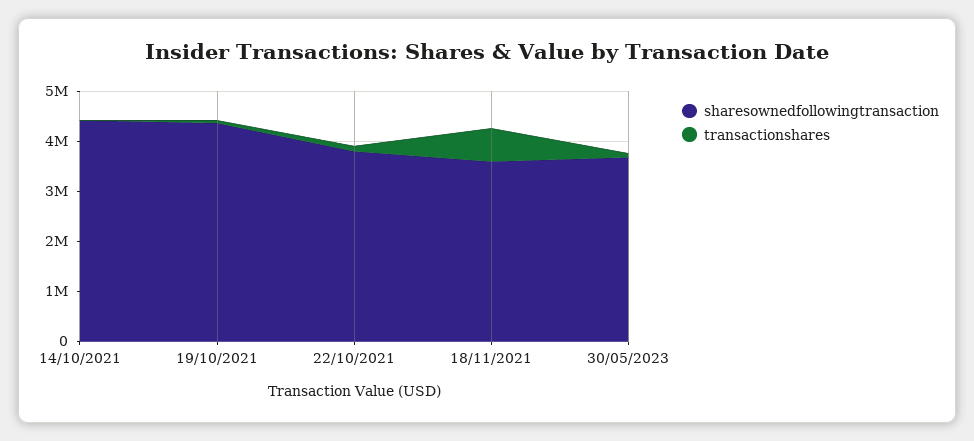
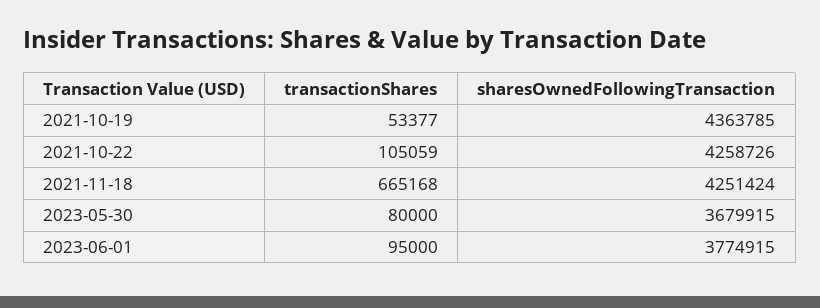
sharesownedfollowingtransaction, 14/10/2021: 4400000 -> none
transactionshares, 14/10/2021: 0 -> none
sharesownedfollowingtransaction, 22/10/2021: 3800000 -> 4258726
sharesownedfollowingtransaction, 18/11/2021: 3600000 -> 4251424
transactionshares, 2023-06-01: none -> 95000
sharesownedfollowingtransaction, 2023-06-01: none -> 3774915

